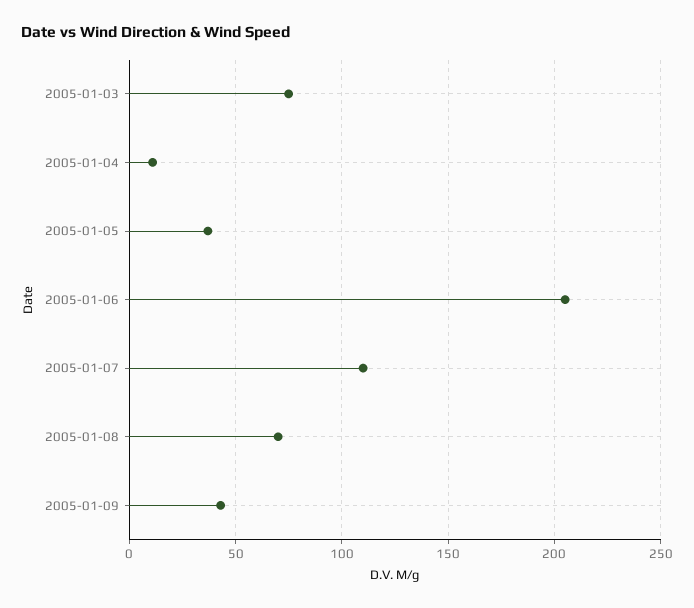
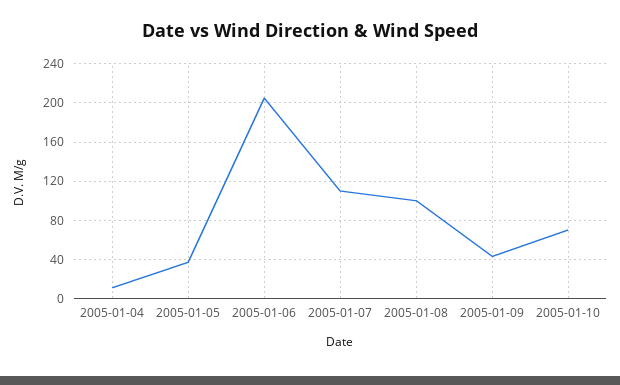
2005-01-03: 75 -> none
2005-01-08: 70 -> 100
2005-01-10: none -> 70

